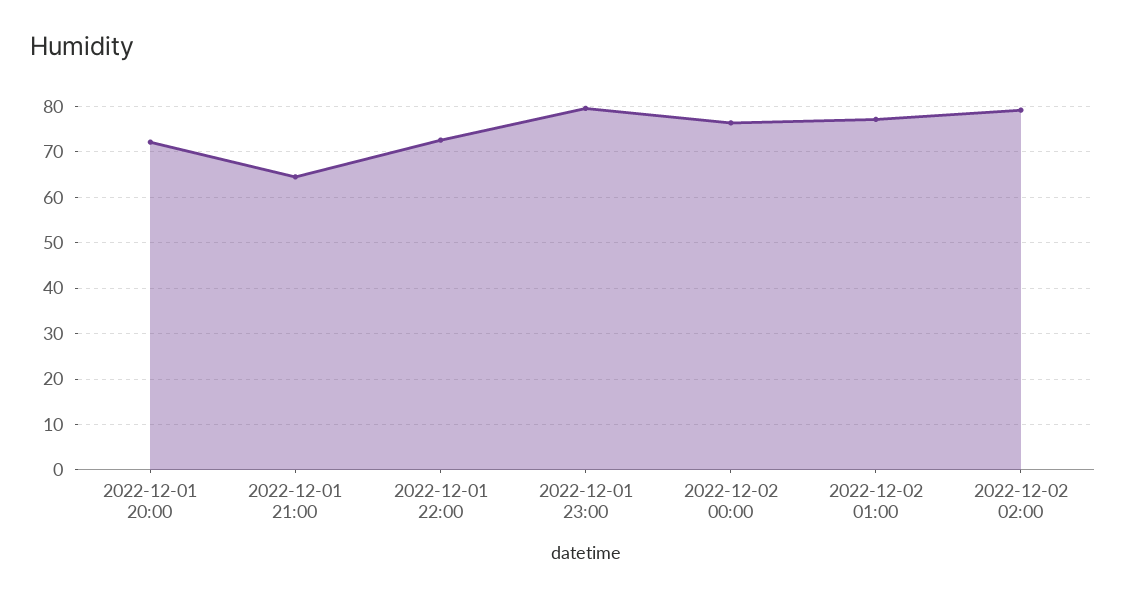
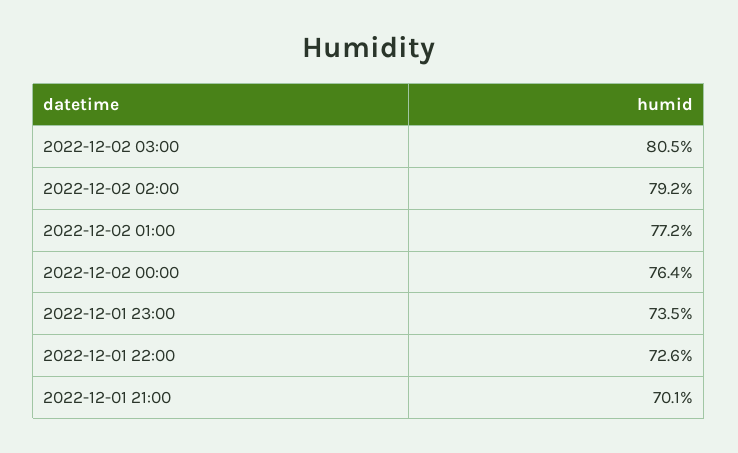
2022-12-01 20:00: 72 -> none
2022-12-01 21:00: 64 -> 70.1
2022-12-01 23:00: 80 -> 73.5
2022-12-02 03:00: none -> 80.5

